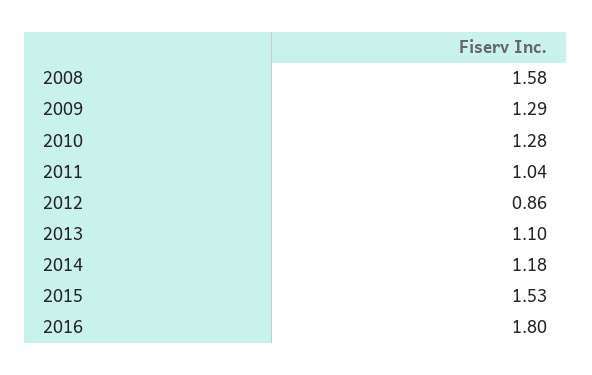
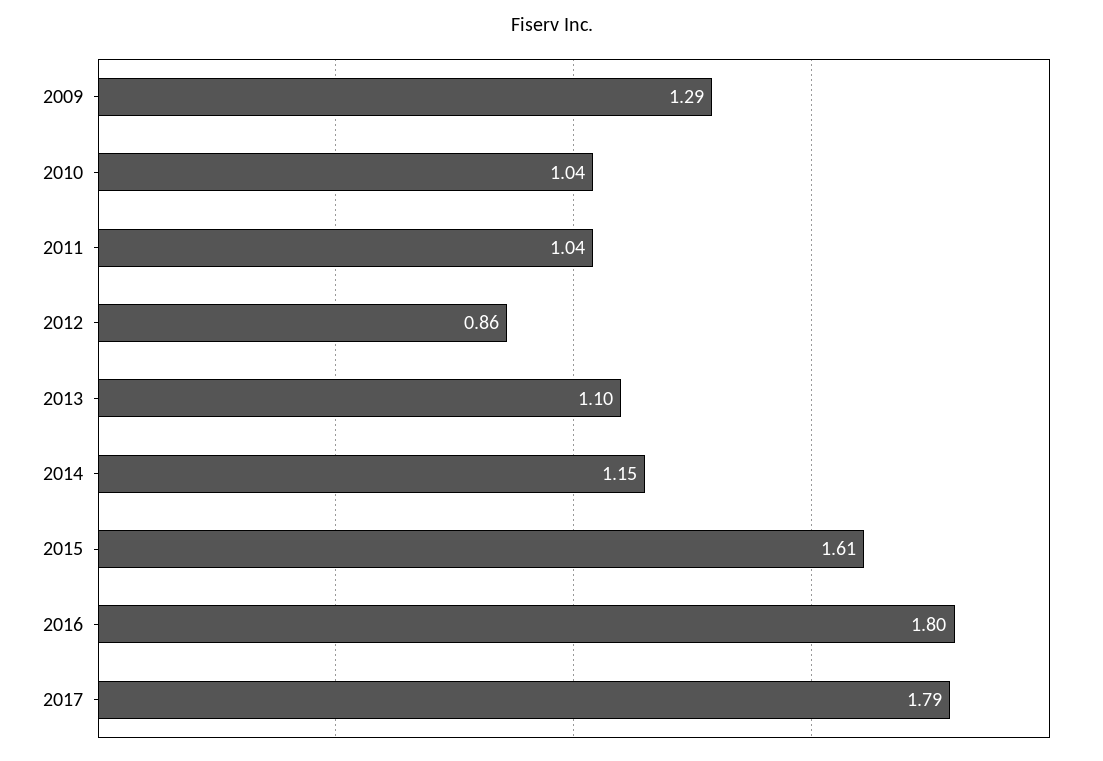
2008: 1.58 -> none
2010: 1.28 -> 1.04
2014: 1.18 -> 1.15
2015: 1.53 -> 1.61
2017: none -> 1.79

